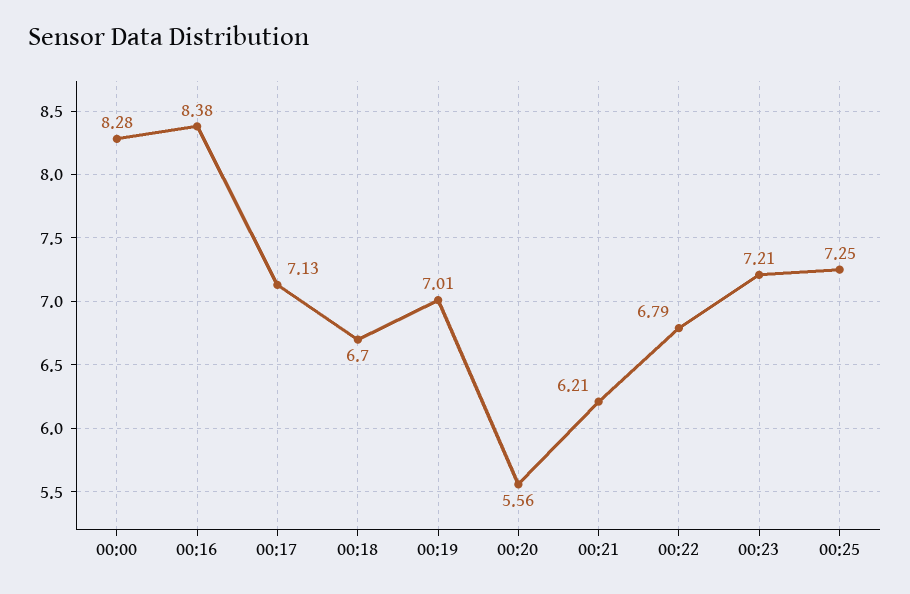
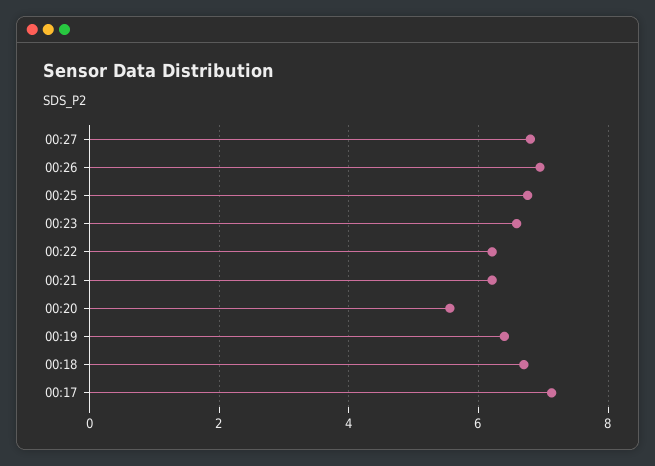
00:00: 8.28 -> none
00:16: 8.38 -> none
00:19: 7.01 -> 6.4
00:22: 6.79 -> 6.2
00:23: 7.21 -> 6.6
00:25: 7.25 -> 6.8
00:27: none -> 6.8
00:26: none -> 7

